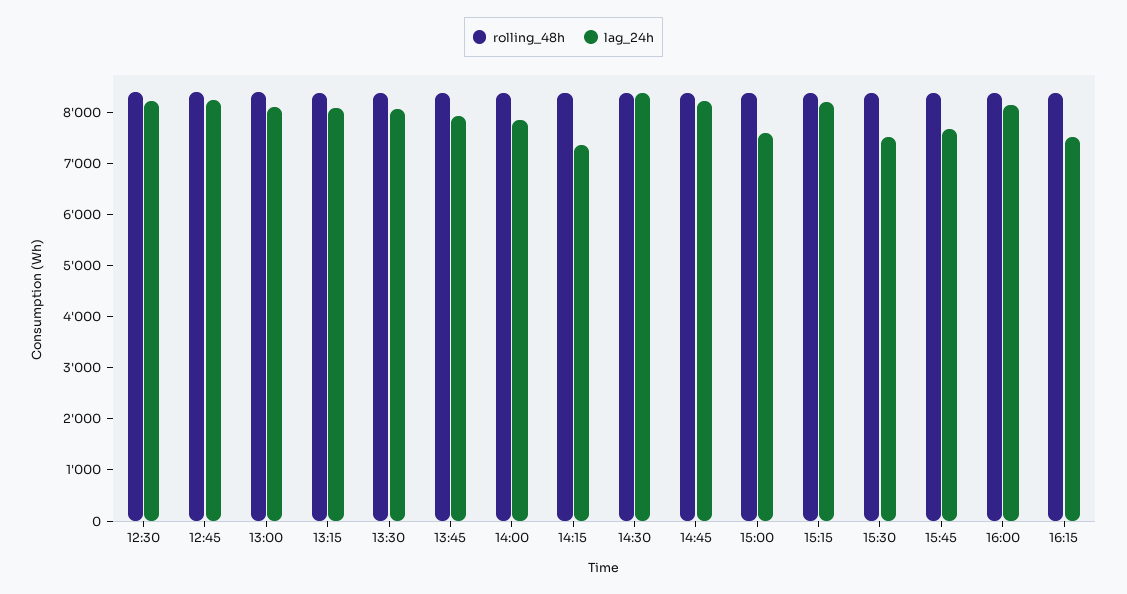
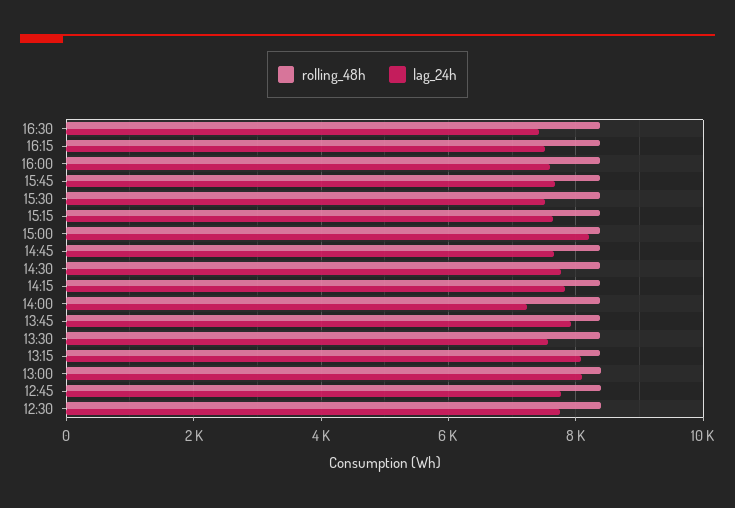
lag_24h, 12:30: 8200 -> 7800
lag_24h, 12:45: 8200 -> 7800
lag_24h, 13:30: 8000 -> 7600
lag_24h, 14:00: 7800 -> 7200
lag_24h, 14:15: 7400 -> 7800
lag_24h, 14:30: 8400 -> 7800
lag_24h, 14:45: 8200 -> 7600
lag_24h, 15:00: 7600 -> 8200
lag_24h, 15:15: 8200 -> 7600
lag_24h, 16:00: 8200 -> 7600
rolling_48h, 16:30: none -> 8400
lag_24h, 16:30: none -> 7400

